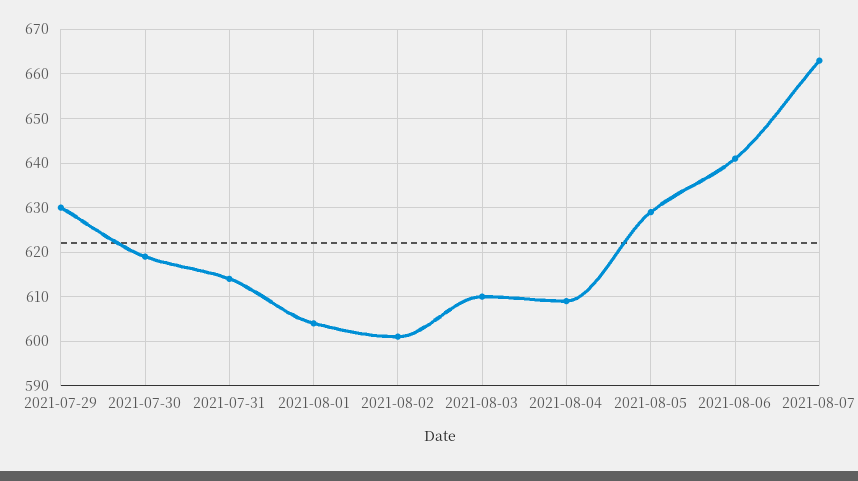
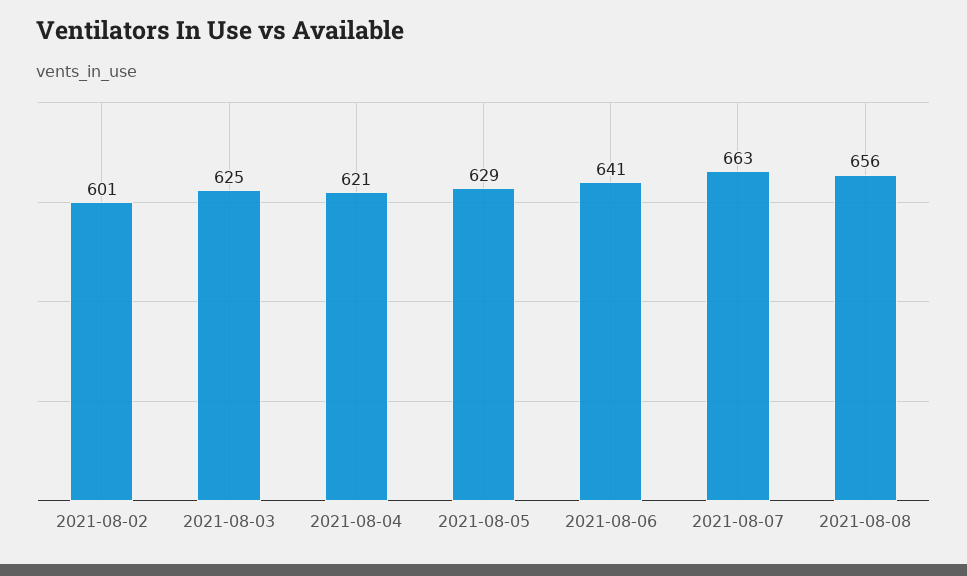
2021-07-29: 630 -> none
2021-07-30: 620 -> none
2021-07-31: 615 -> none
2021-08-01: 605 -> none
2021-08-03: 610 -> 625
2021-08-04: 610 -> 621
2021-08-08: none -> 656

